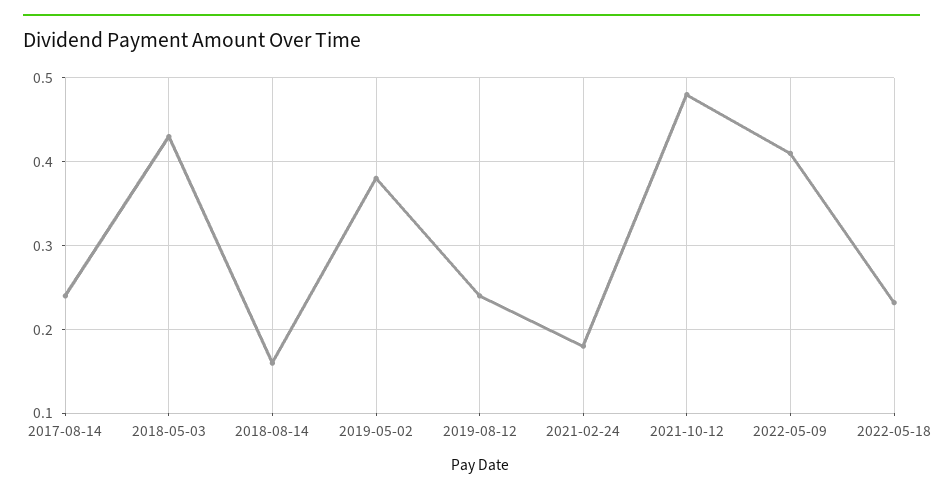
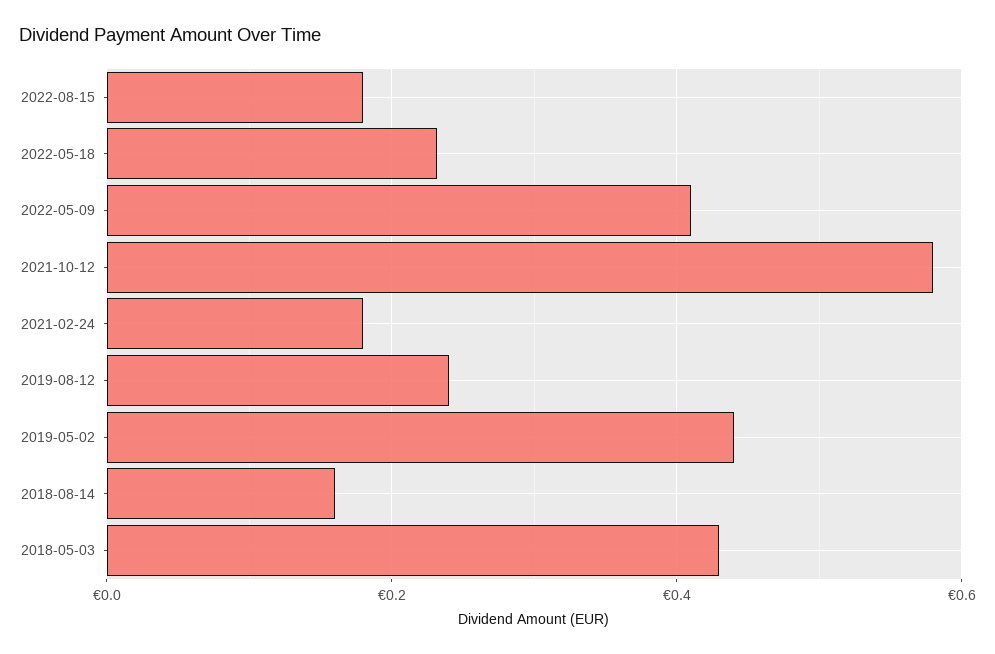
2017-08-14: 0.24 -> none
2019-05-02: 0.38 -> 0.44
2021-10-12: 0.48 -> 0.58
2022-08-15: none -> 0.18

